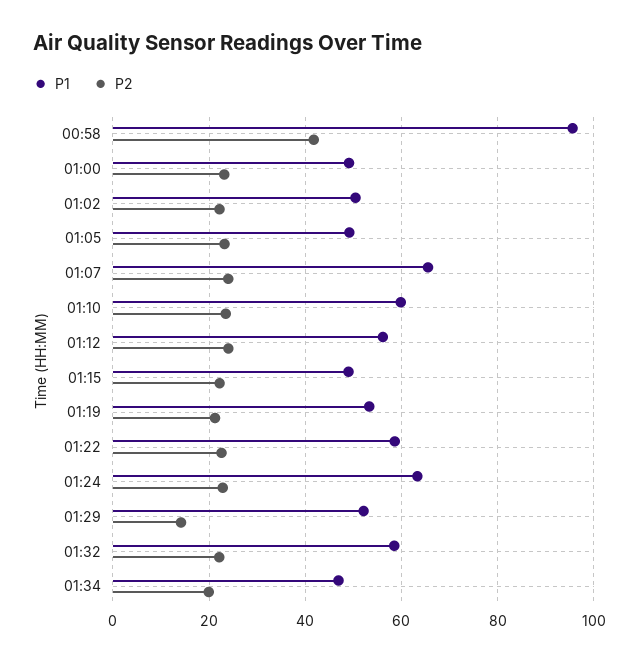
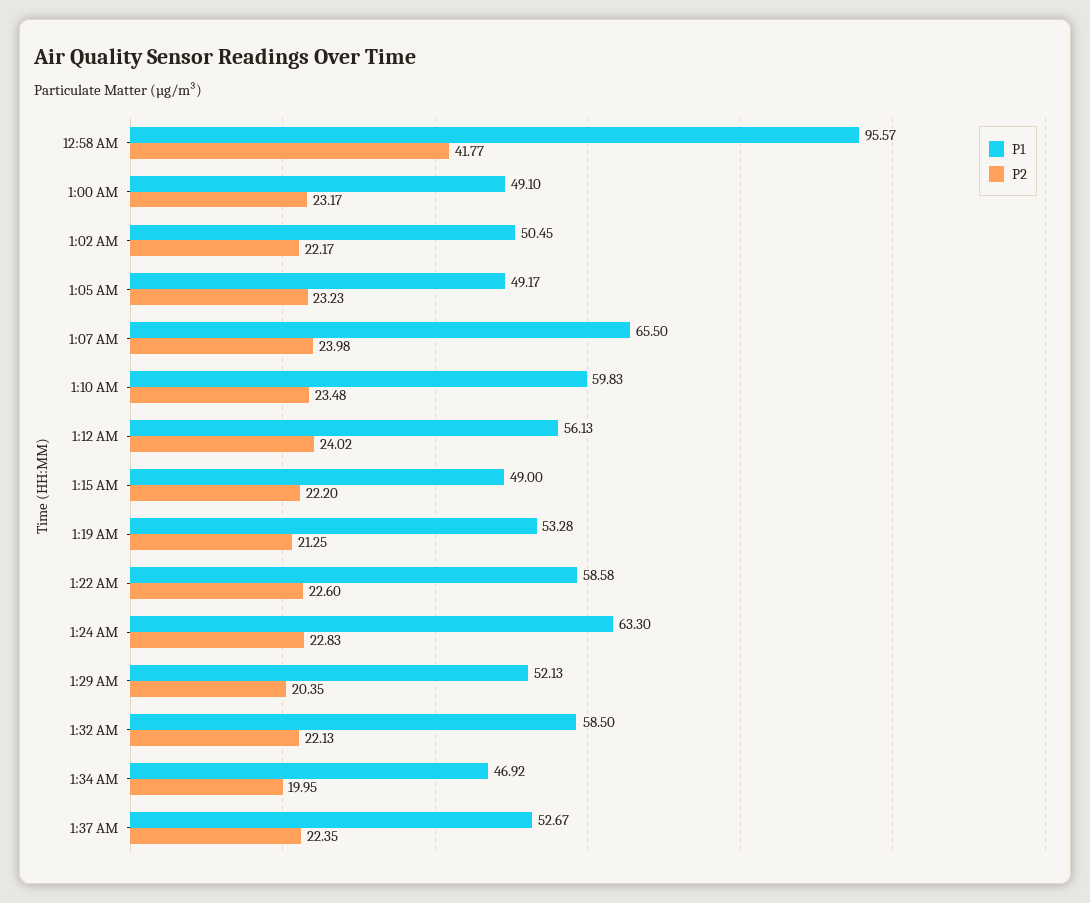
P2, 01:29: 14 -> 20.35
P1, 1:37 AM: none -> 52.67
P2, 1:37 AM: none -> 22.35

